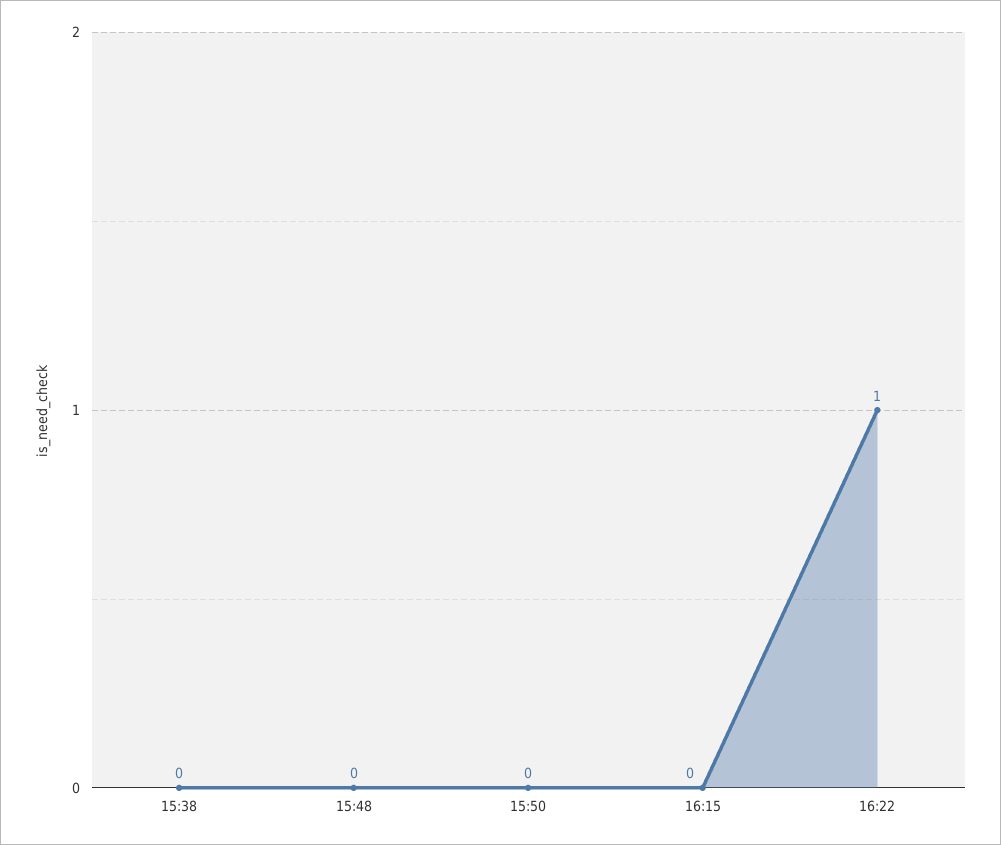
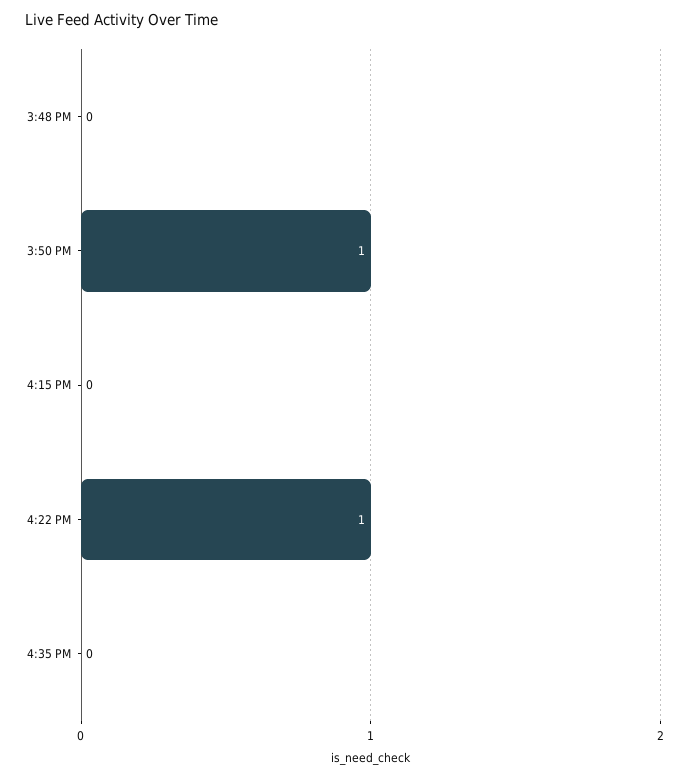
15:38: 0 -> none
15:50: 0 -> 1
4:35 PM: none -> 0

